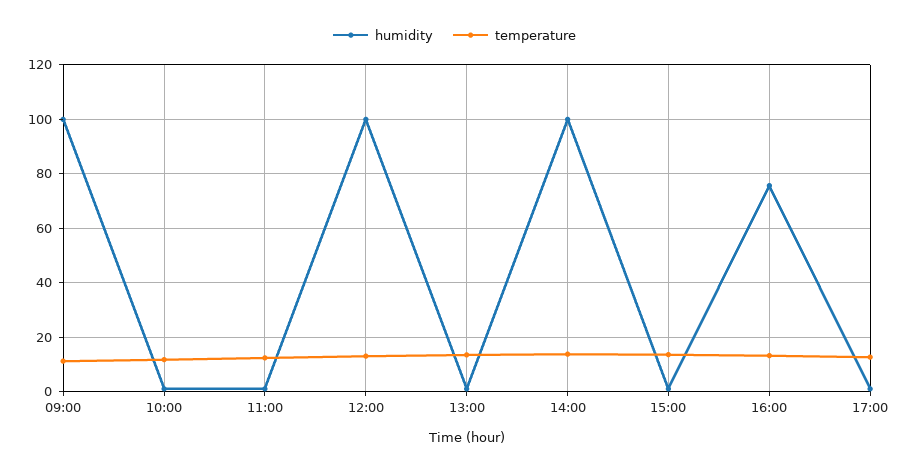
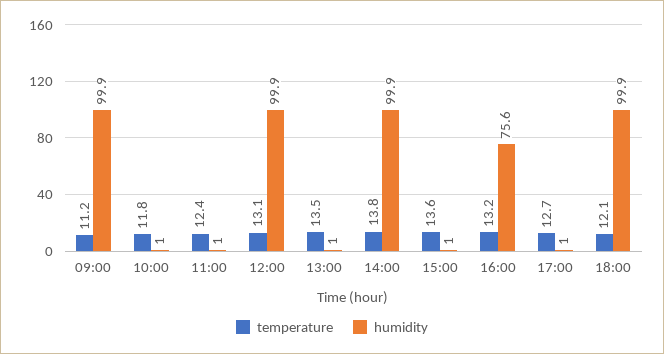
temperature, 18:00: none -> 12.1
humidity, 18:00: none -> 99.9

